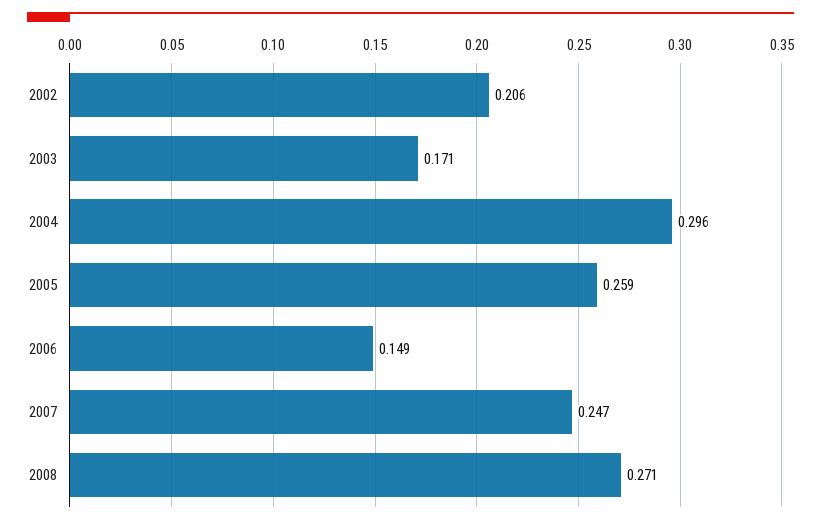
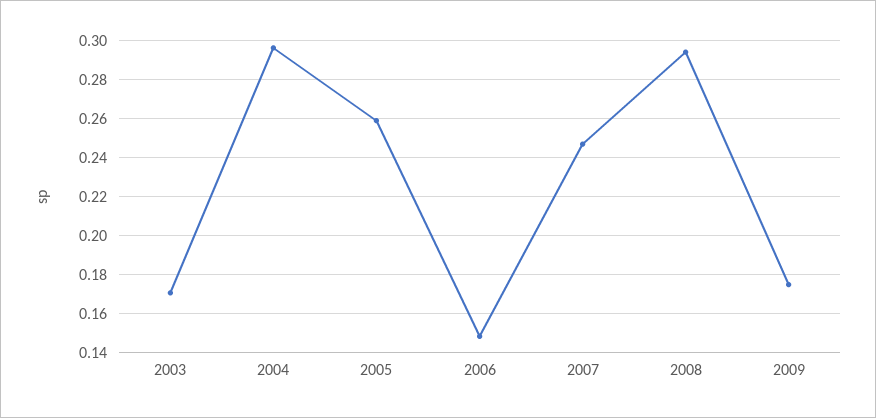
2002: 0.206 -> none
2008: 0.271 -> 0.295
2009: none -> 0.175

